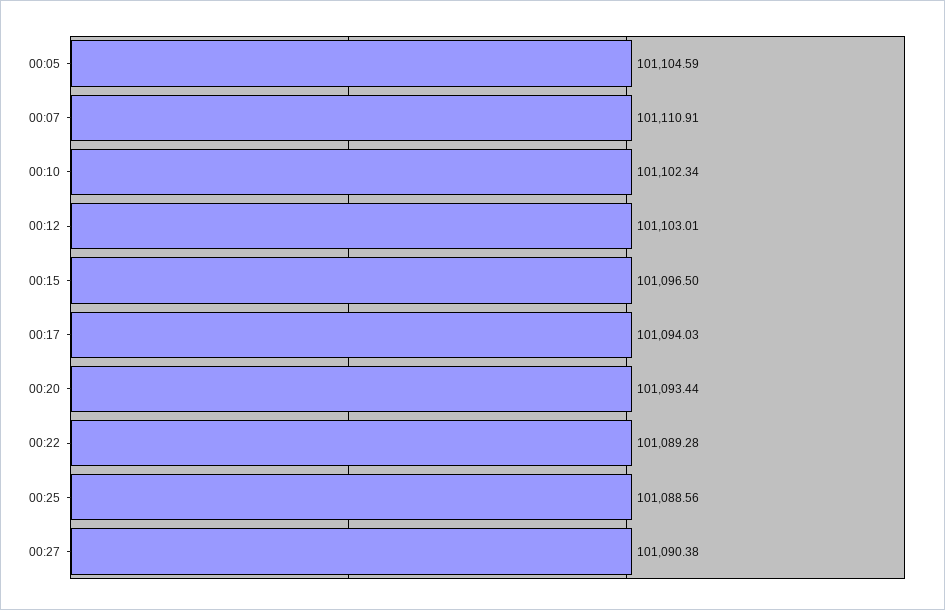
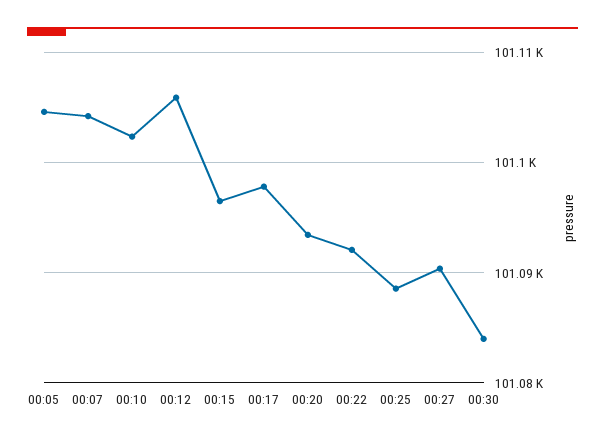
00:07: 101110.91 -> 101104
00:12: 101103.01 -> 101106
00:17: 101094.03 -> 101098
00:22: 101089.28 -> 101092
00:30: none -> 101084

